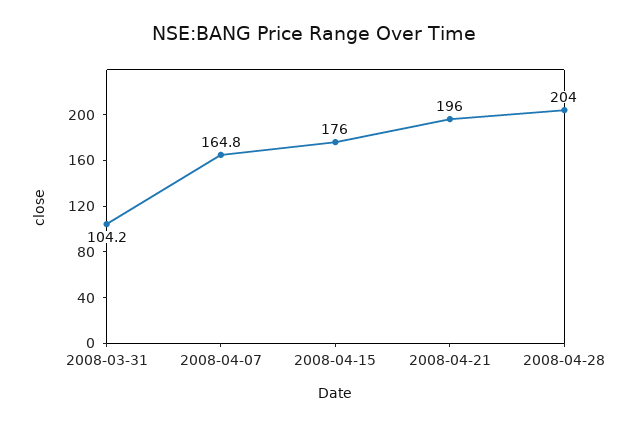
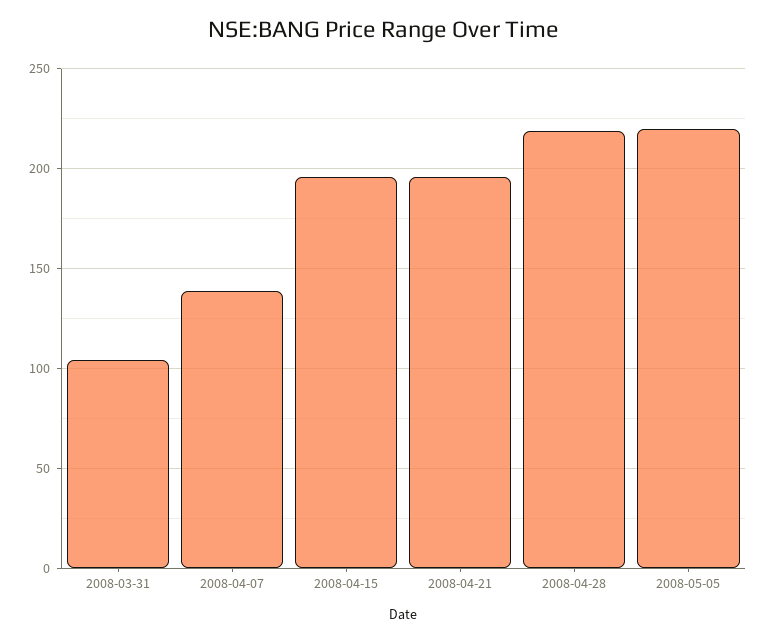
2008-04-07: 164.8 -> 140
2008-04-15: 176 -> 195
2008-04-28: 204 -> 220
2008-05-05: none -> 220

